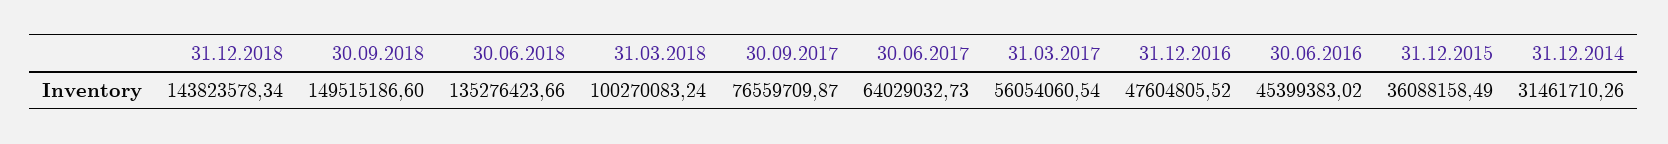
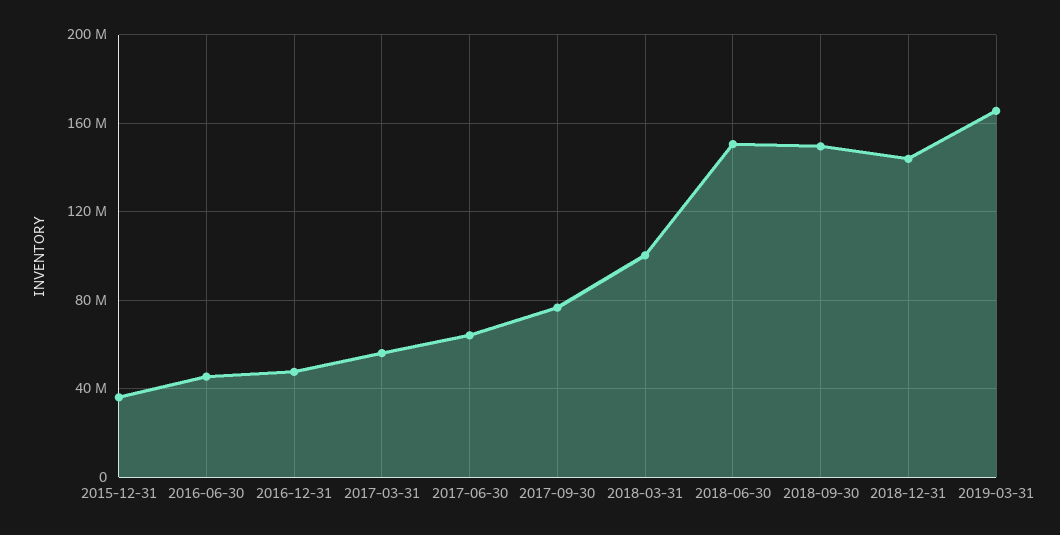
30.06.2018: 135276423.66 -> 150000000
31.12.2014: 31461710.26 -> none
2019-03-31: none -> 165000000

